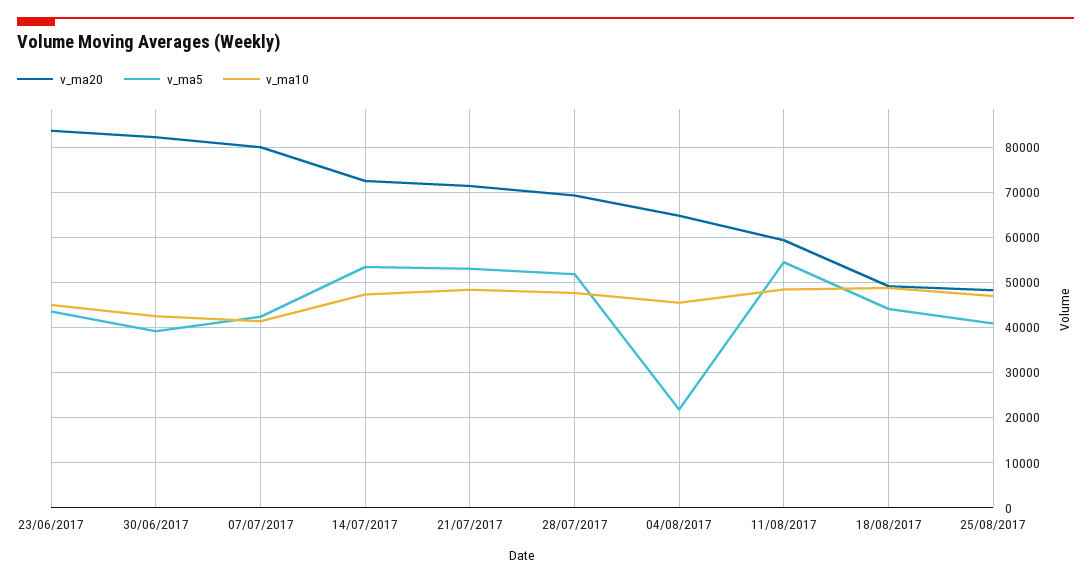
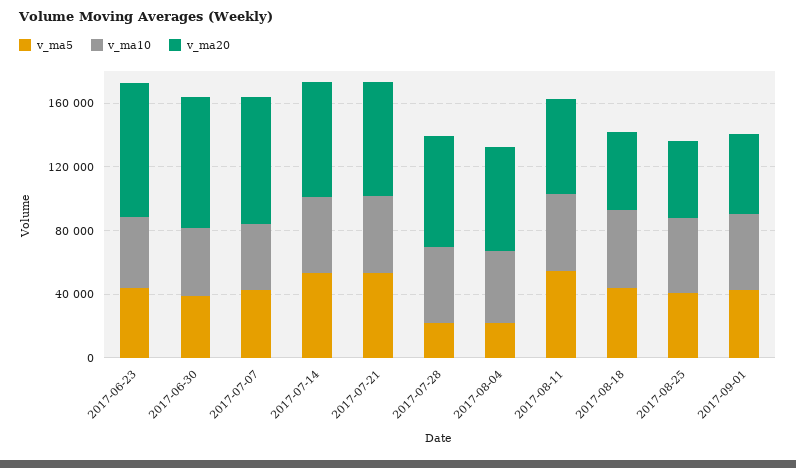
v_ma5, 28/07/2017: 52000 -> 20000
v_ma5, 2017-09-01: none -> 40000
v_ma10, 2017-09-01: none -> 50000
v_ma20, 2017-09-01: none -> 50000

